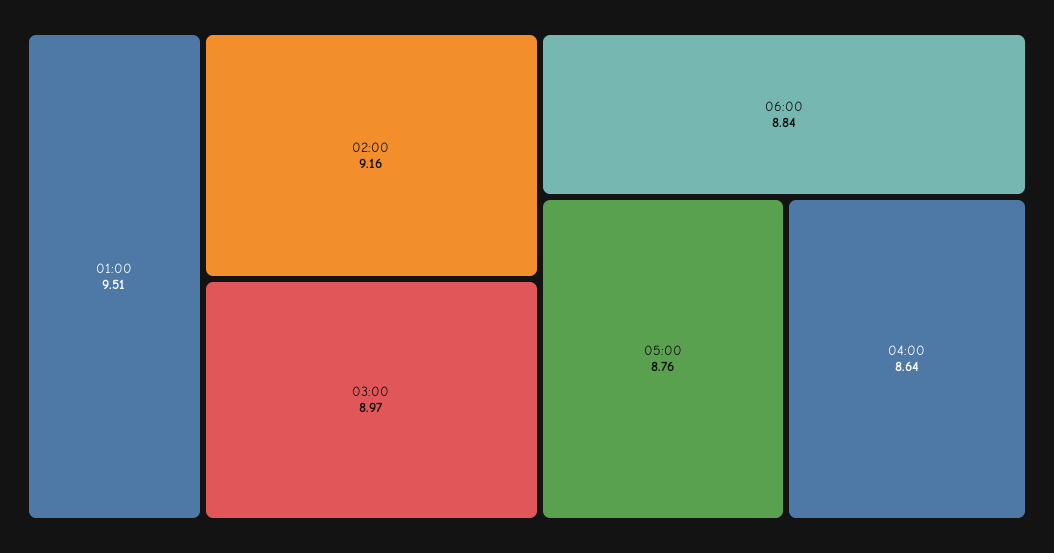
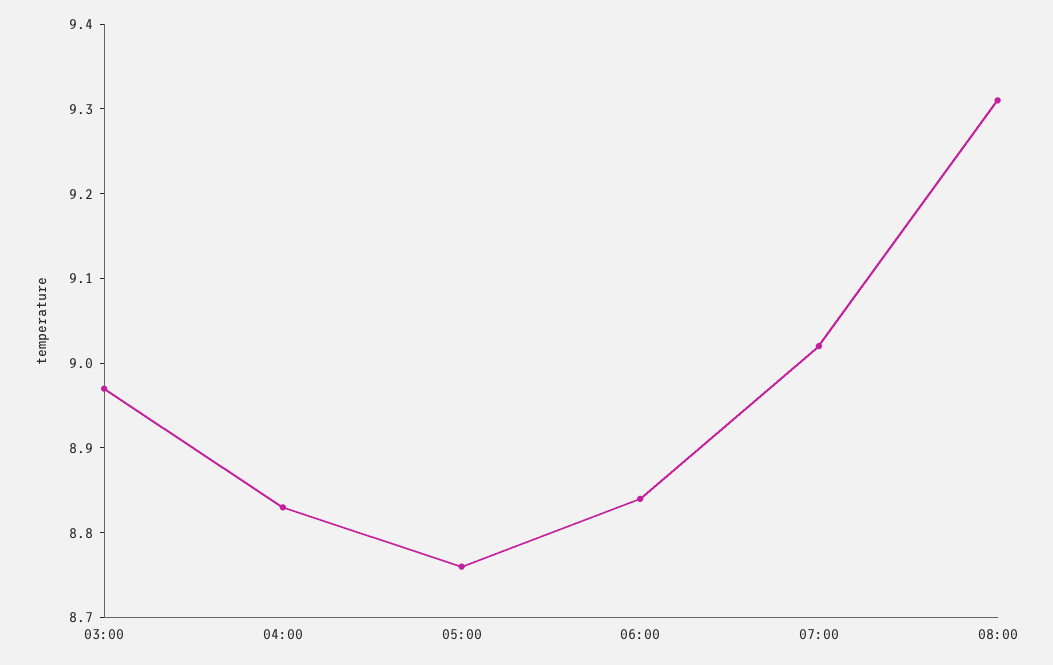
01:00: 9.51 -> none
02:00: 9.16 -> none
04:00: 8.64 -> 8.83
07:00: none -> 9.02
08:00: none -> 9.31

